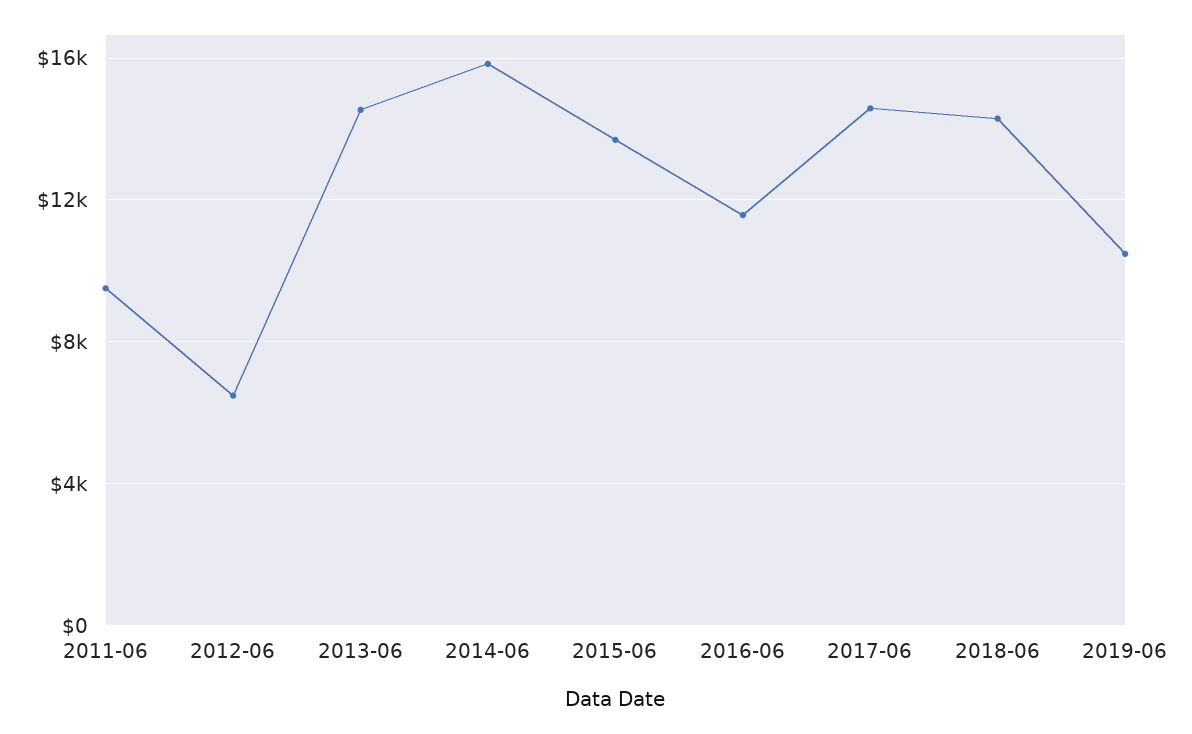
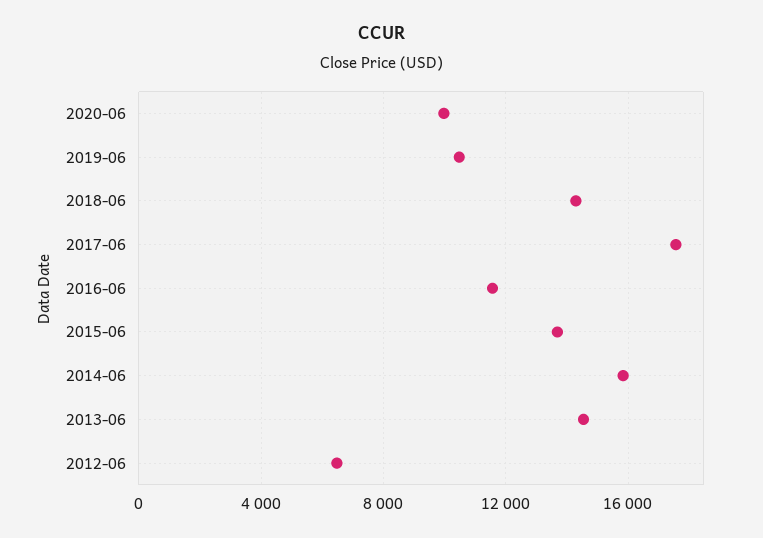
2011-06: 9500 -> none
2017-06: 14500 -> 17500
2020-06: none -> 10000

